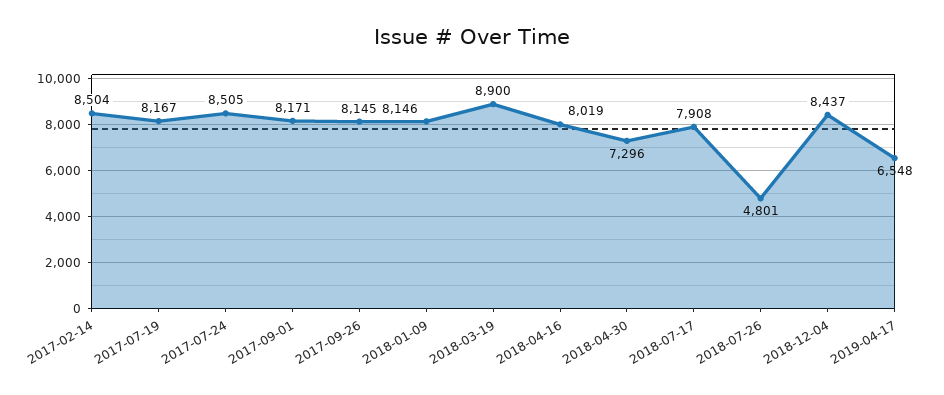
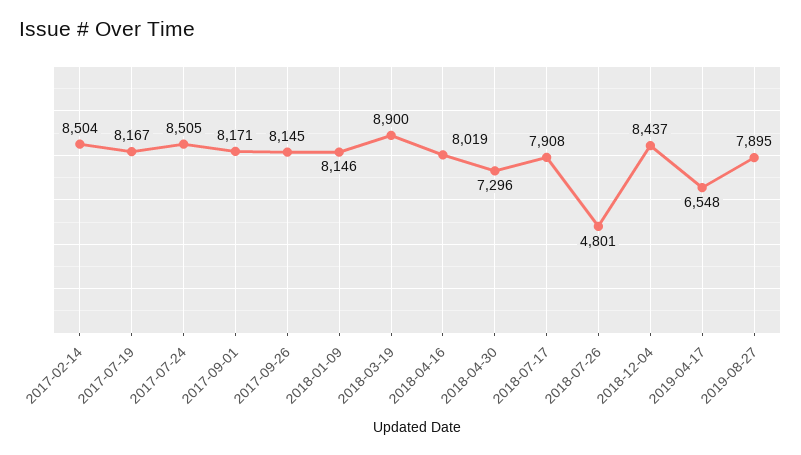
2019-08-27: none -> 7895

